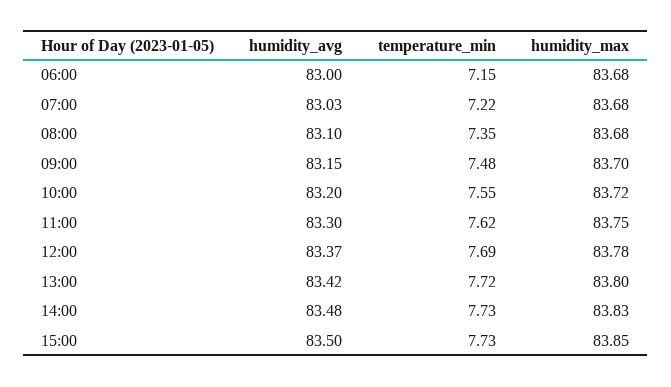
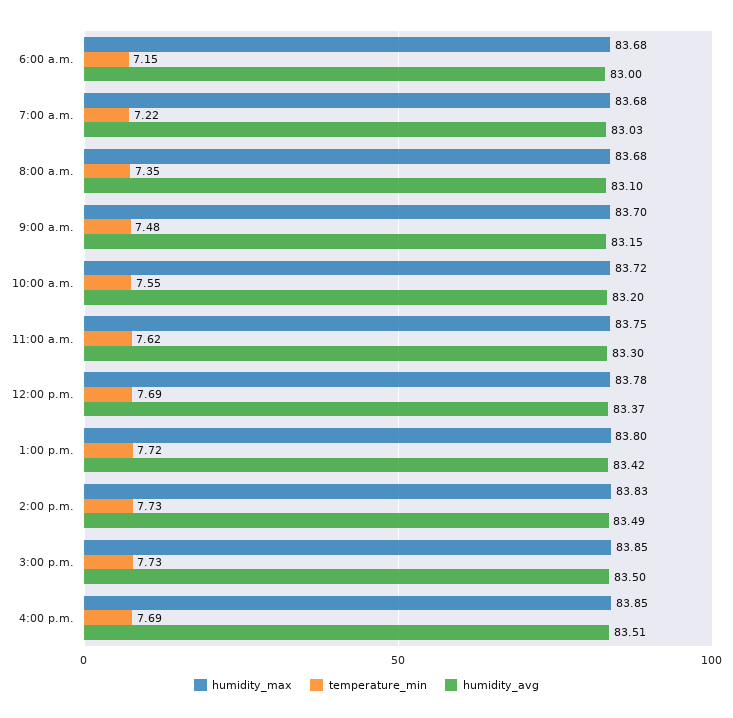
humidity_avg, 14:00: 83.48 -> 83.49
humidity_max, 4:00 p.m.: none -> 83.85
temperature_min, 4:00 p.m.: none -> 7.69
humidity_avg, 4:00 p.m.: none -> 83.51

